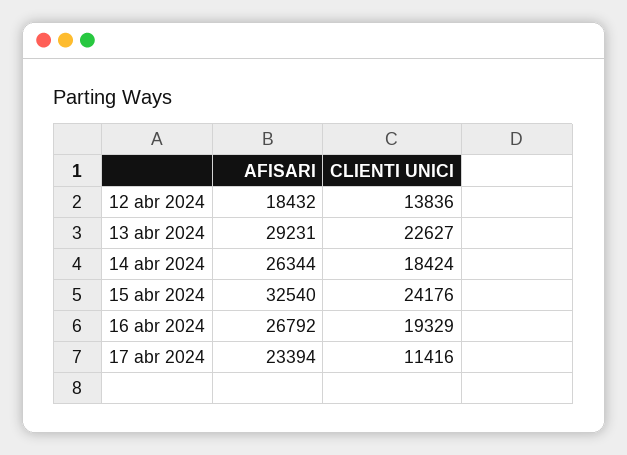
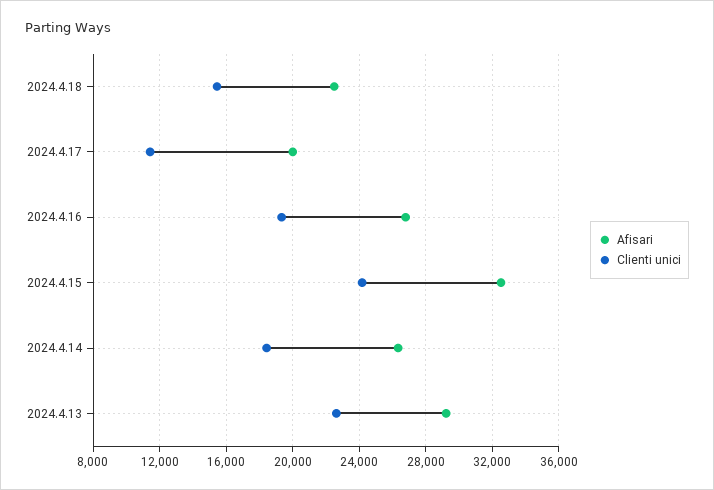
AFISARI, 12 abr 2024: 18432 -> none
CLIENTI UNICI, 12 abr 2024: 13836 -> none
AFISARI, 17 abr 2024: 23394 -> 20000
AFISARI, 2024.4.18: none -> 22500
CLIENTI UNICI, 2024.4.18: none -> 15500

